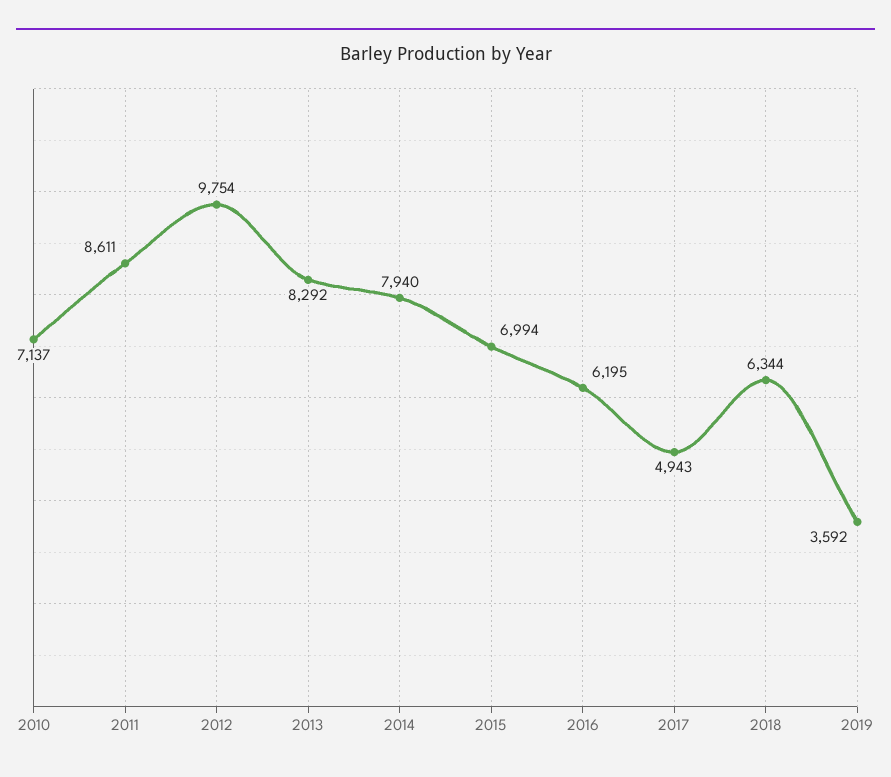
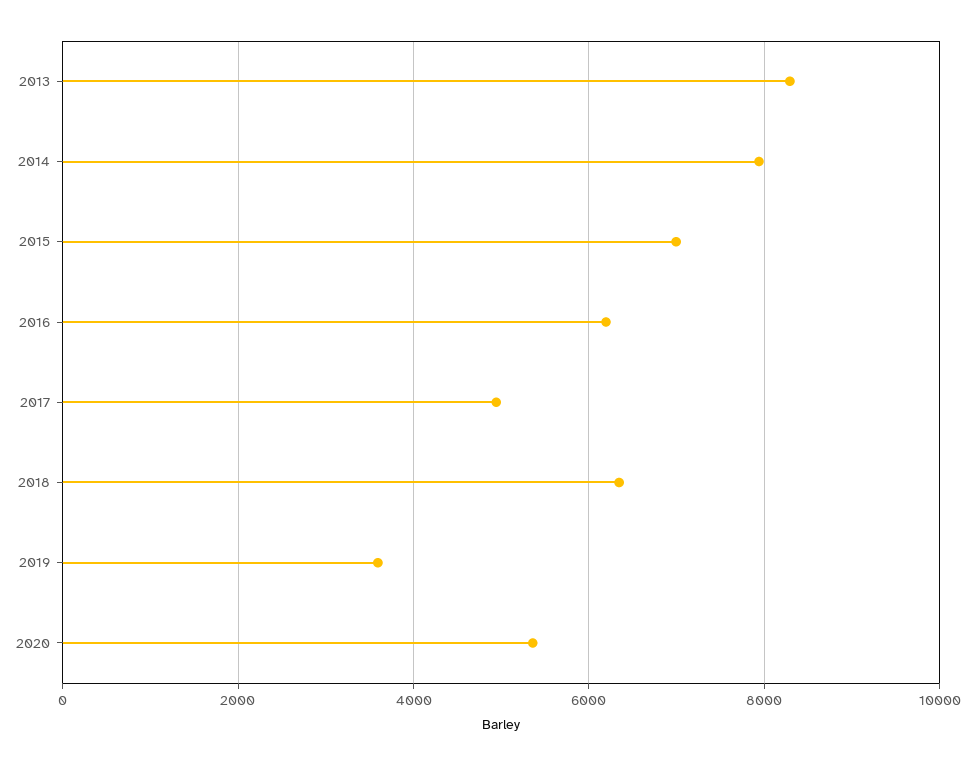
2010: 7137 -> none
2011: 8611 -> none
2012: 9754 -> none
2020: none -> 5400

